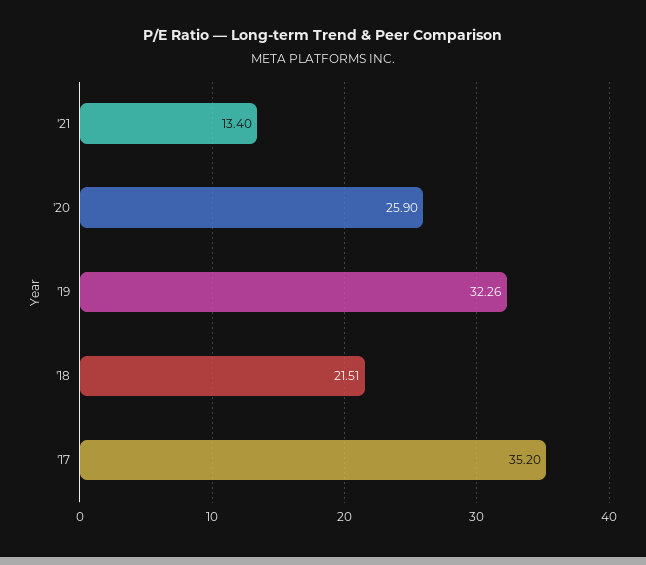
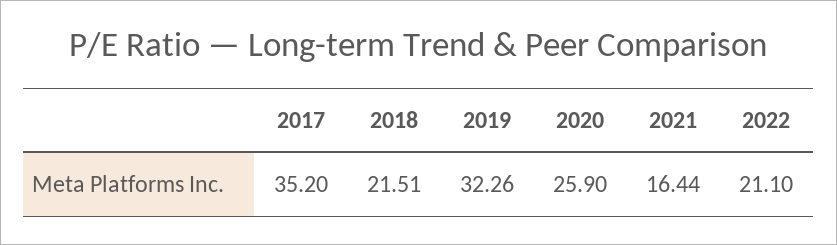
'21: 13.4 -> 16.44
2022: none -> 21.1

